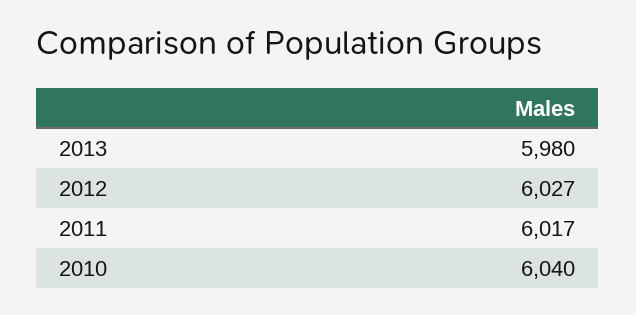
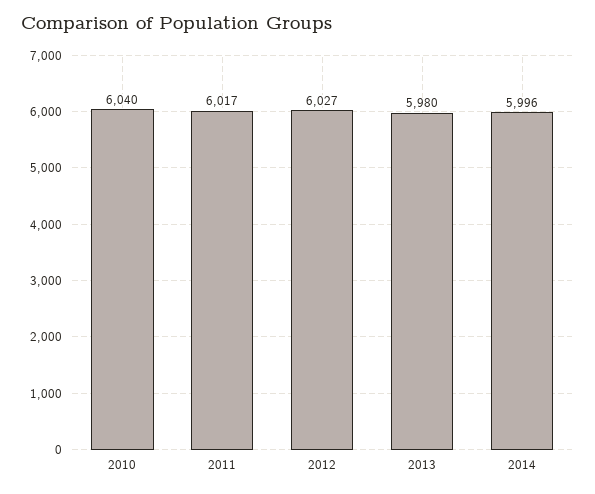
2014: none -> 5996

